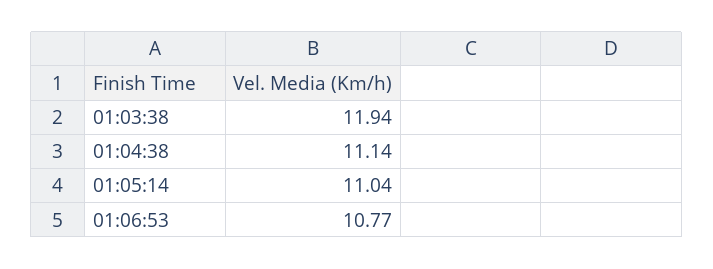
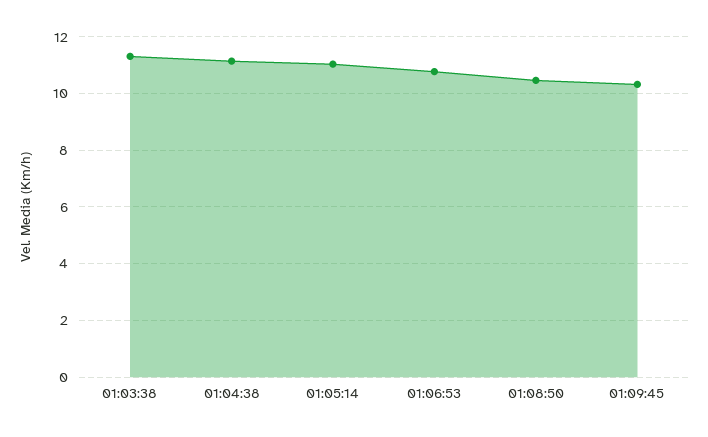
01:03:38: 11.94 -> 11.25
01:08:50: none -> 10.5
01:09:45: none -> 10.25

